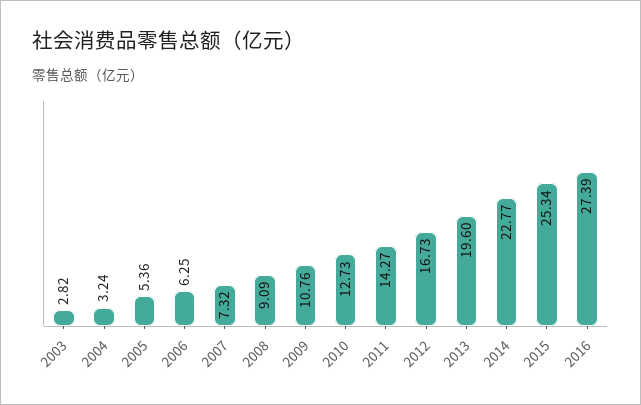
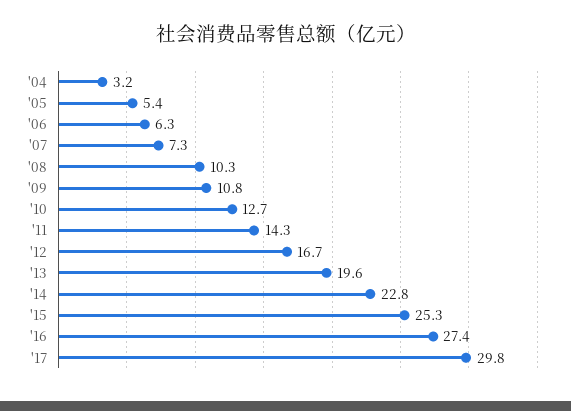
2003: 2.82 -> none
2008: 9.09 -> 10.3
'17: none -> 29.8

